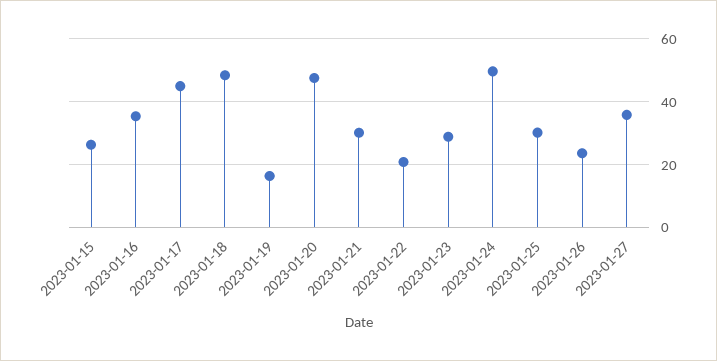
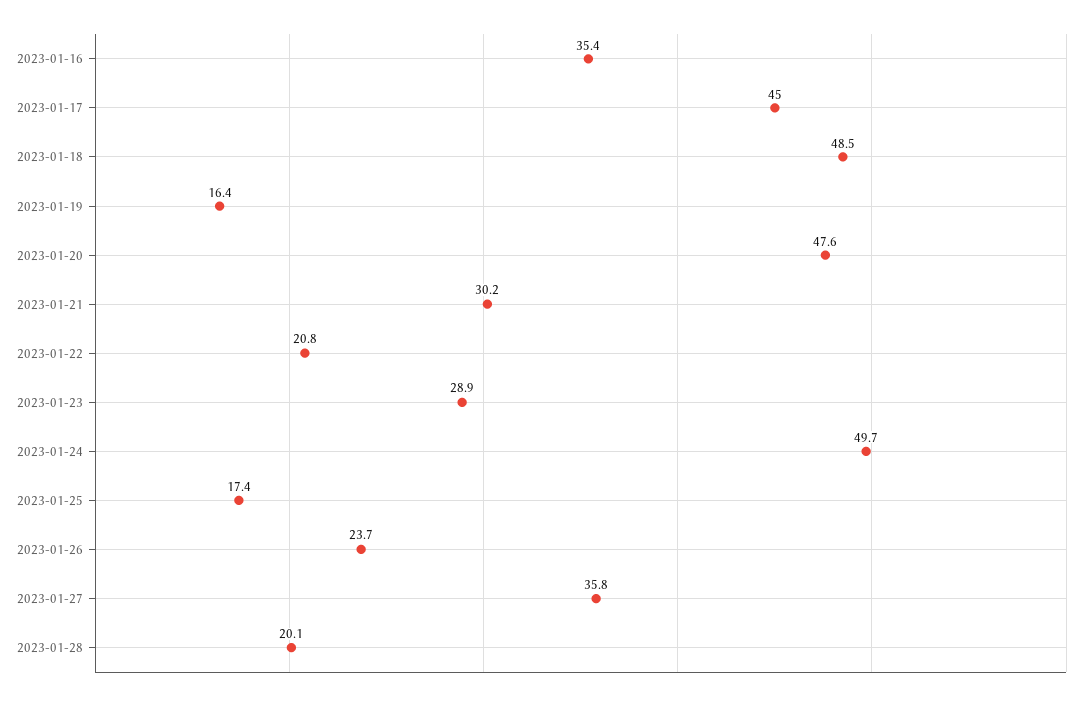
2023-01-15: 26 -> none
2023-01-25: 30 -> 17.4
2023-01-28: none -> 20.1

